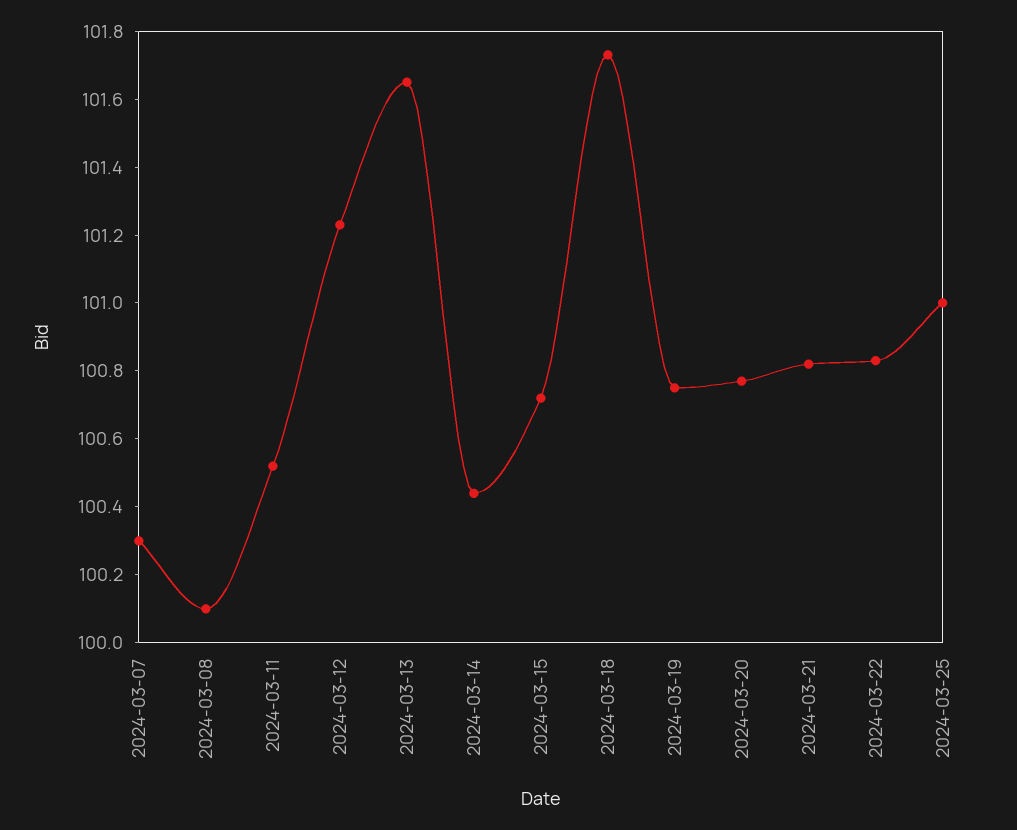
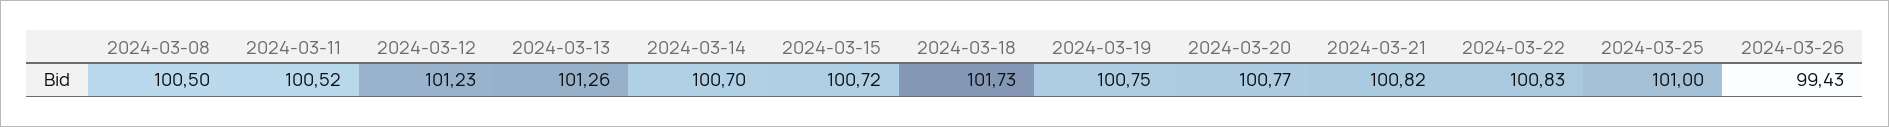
2024-03-07: 100.3 -> none
2024-03-08: 100.1 -> 100.5
2024-03-13: 101.65 -> 101.26
2024-03-14: 100.45 -> 100.7
2024-03-26: none -> 99.43

